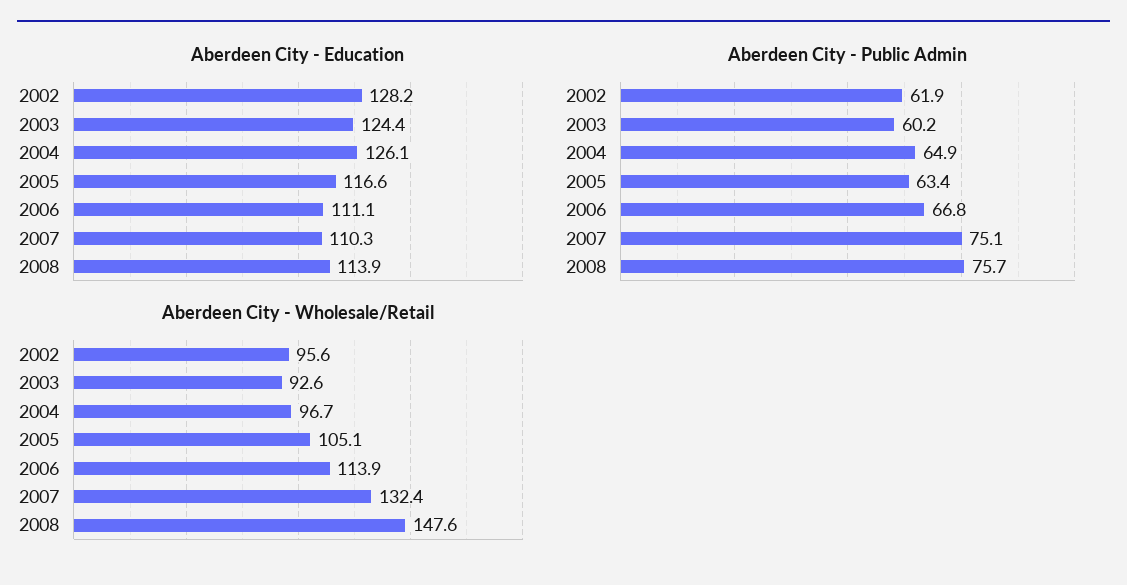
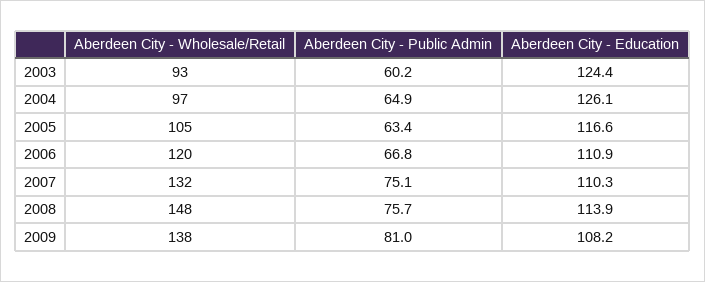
Aberdeen City - Education, 2002: 128.2 -> none
Aberdeen City - Education, 2006: 111.1 -> 110.9
Aberdeen City - Public Admin, 2002: 61.9 -> none
Aberdeen City - Wholesale/Retail, 2002: 95.6 -> none
Aberdeen City - Wholesale/Retail, 2006: 113.9 -> 120
Aberdeen City - Wholesale/Retail, 2009: none -> 138
Aberdeen City - Public Admin, 2009: none -> 81
Aberdeen City - Education, 2009: none -> 108.2

